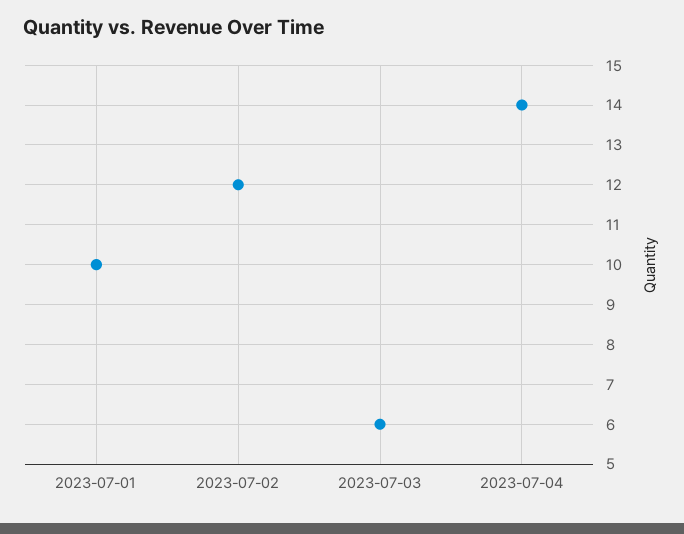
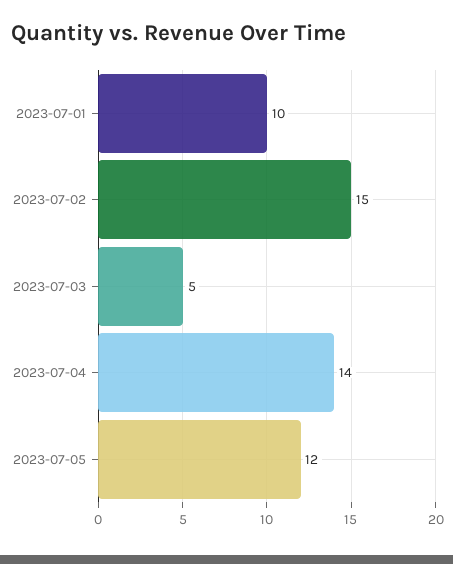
2023-07-02: 12 -> 15
2023-07-03: 6 -> 5
2023-07-05: none -> 12

